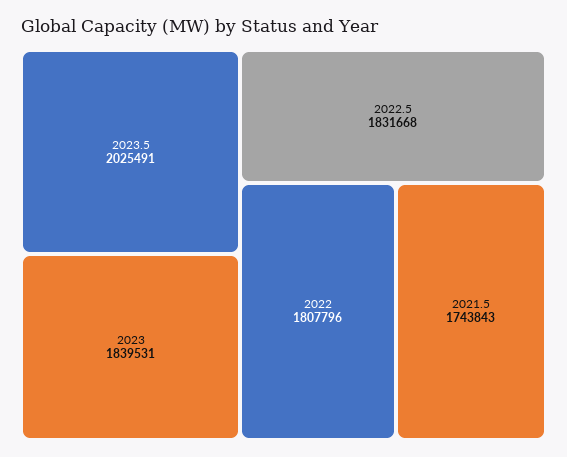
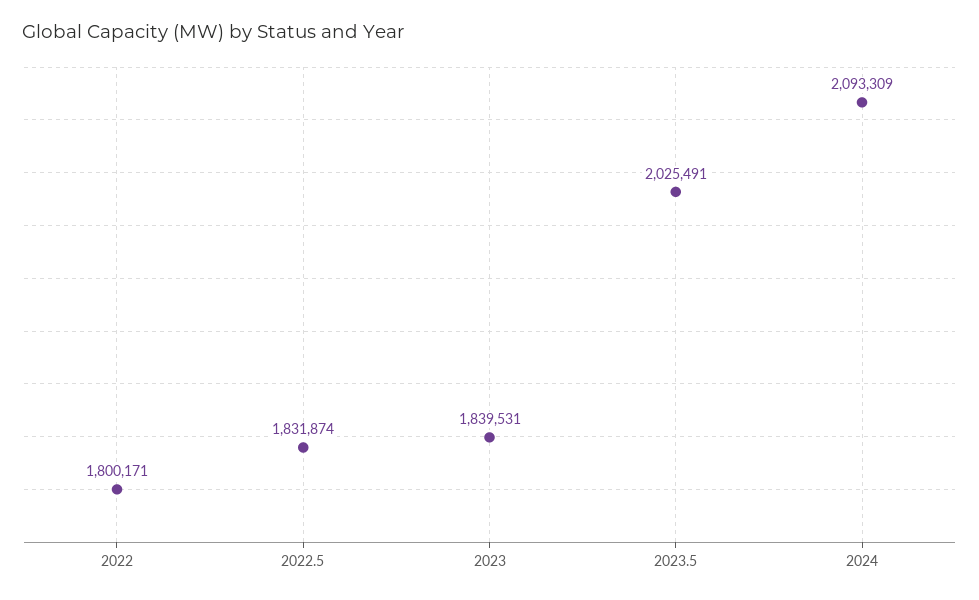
2022.5: 1831668 -> 1831874
2022: 1807796 -> 1800171
2021.5: 1743843 -> none
2024: none -> 2093309

